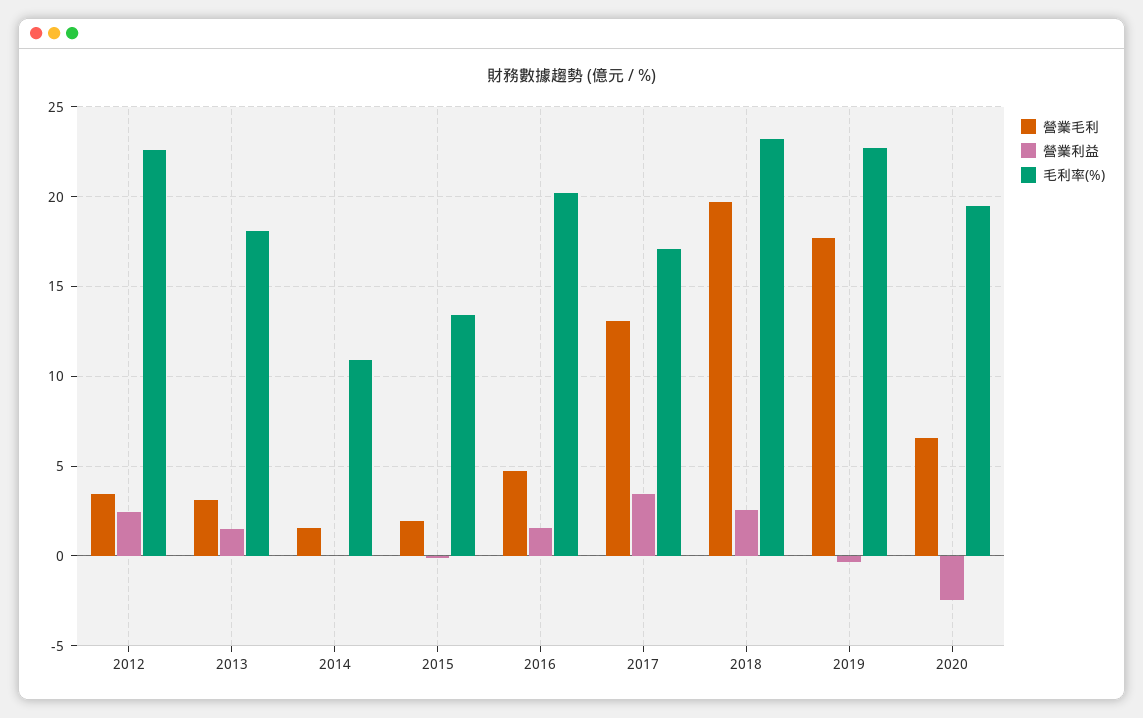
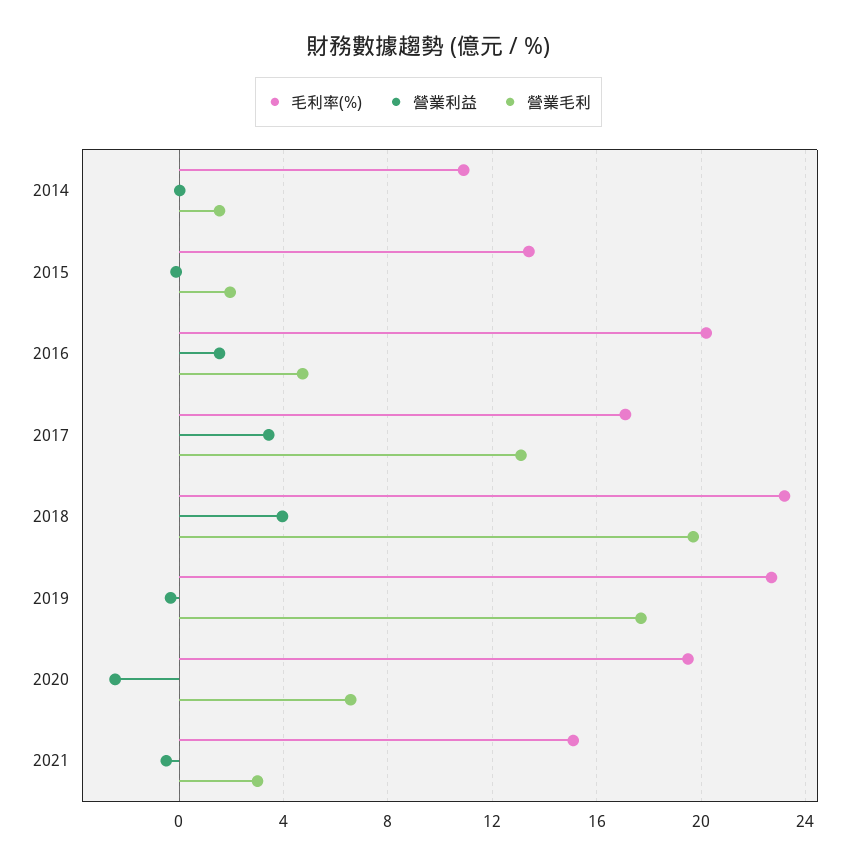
營業毛利, 2012: 3.5 -> none
營業利益, 2012: 2.5 -> none
毛利率(%), 2012: 22.5 -> none
營業毛利, 2013: 3 -> none
營業利益, 2013: 1.5 -> none
毛利率(%), 2013: 18 -> none
營業利益, 2018: 2.5 -> 4
毛利率(%), 2021: none -> 15
營業利益, 2021: none -> -0.5
營業毛利, 2021: none -> 3

